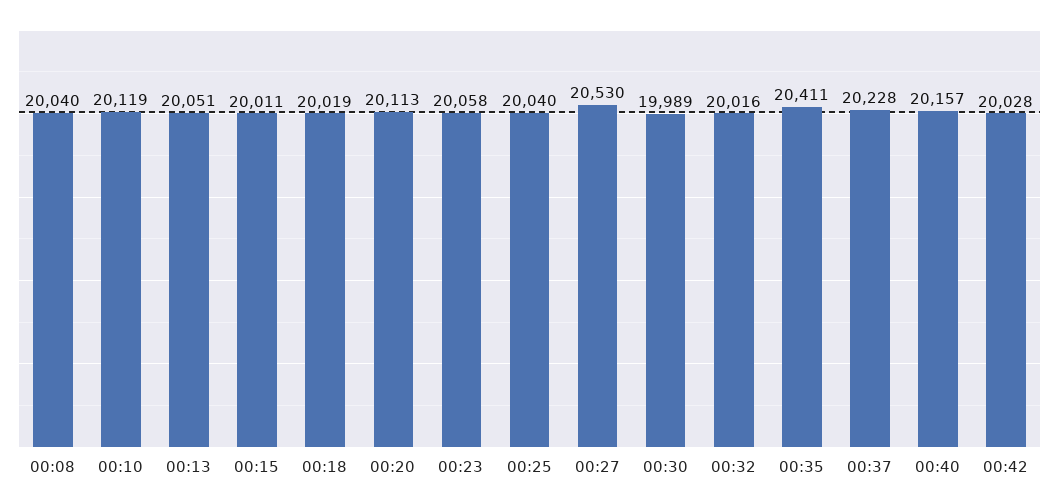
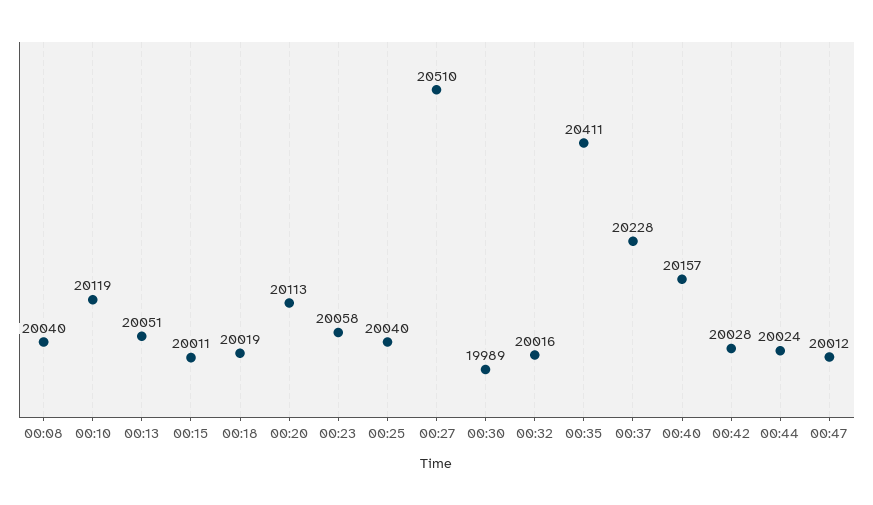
00:27: 20530 -> 20510
00:44: none -> 20024
00:47: none -> 20012

